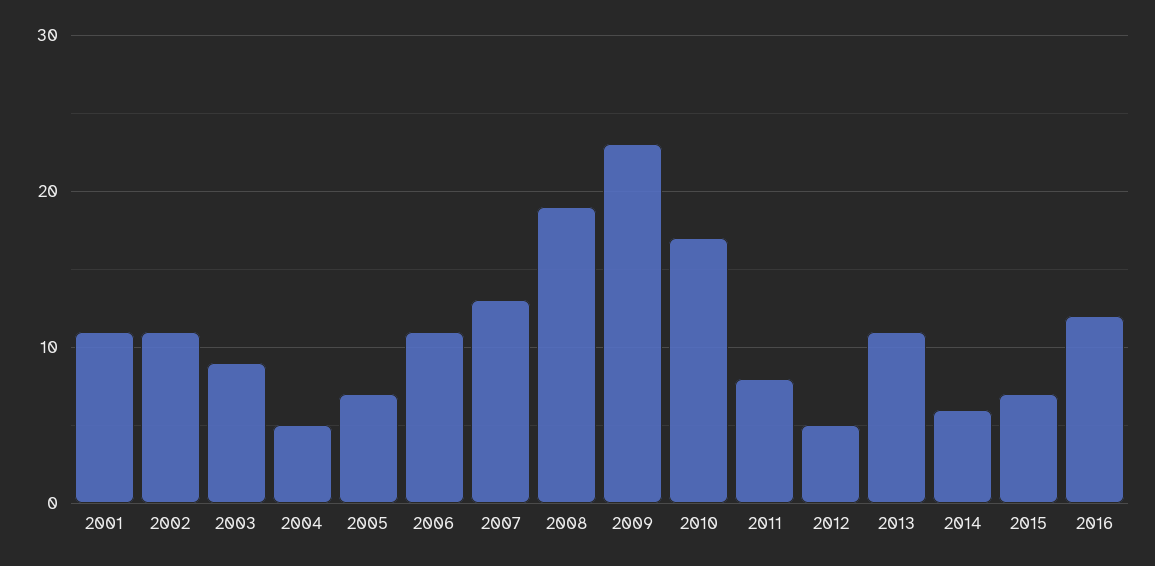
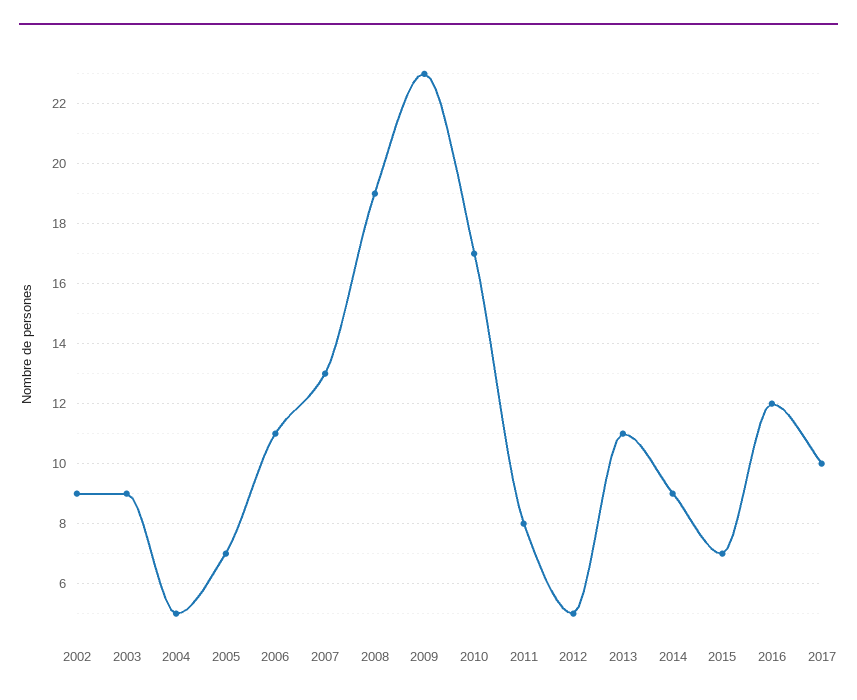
2001: 11 -> none
2002: 11 -> 9
2014: 6 -> 9
2017: none -> 10

